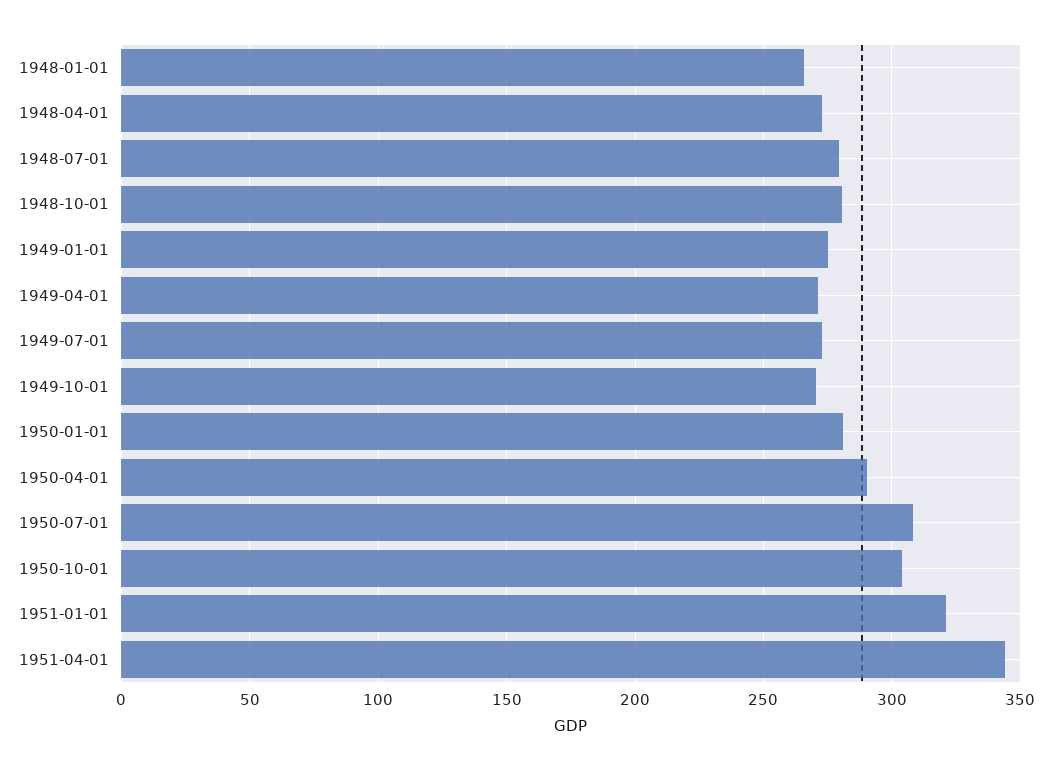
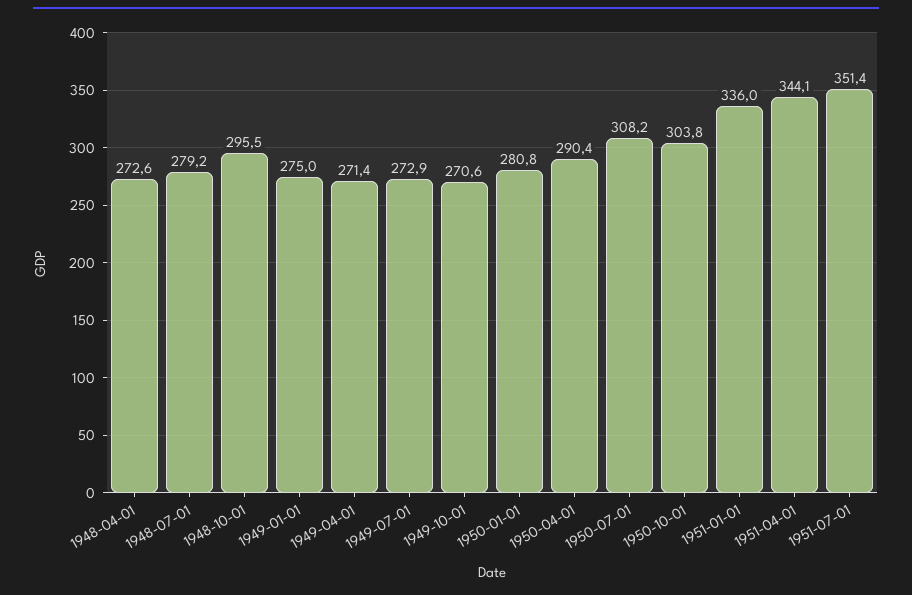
1948-01-01: 265 -> none
1948-10-01: 280 -> 295.5
1951-01-01: 320 -> 336
1951-07-01: none -> 351.4

